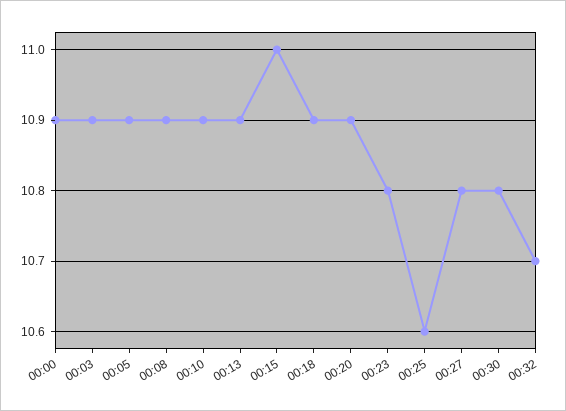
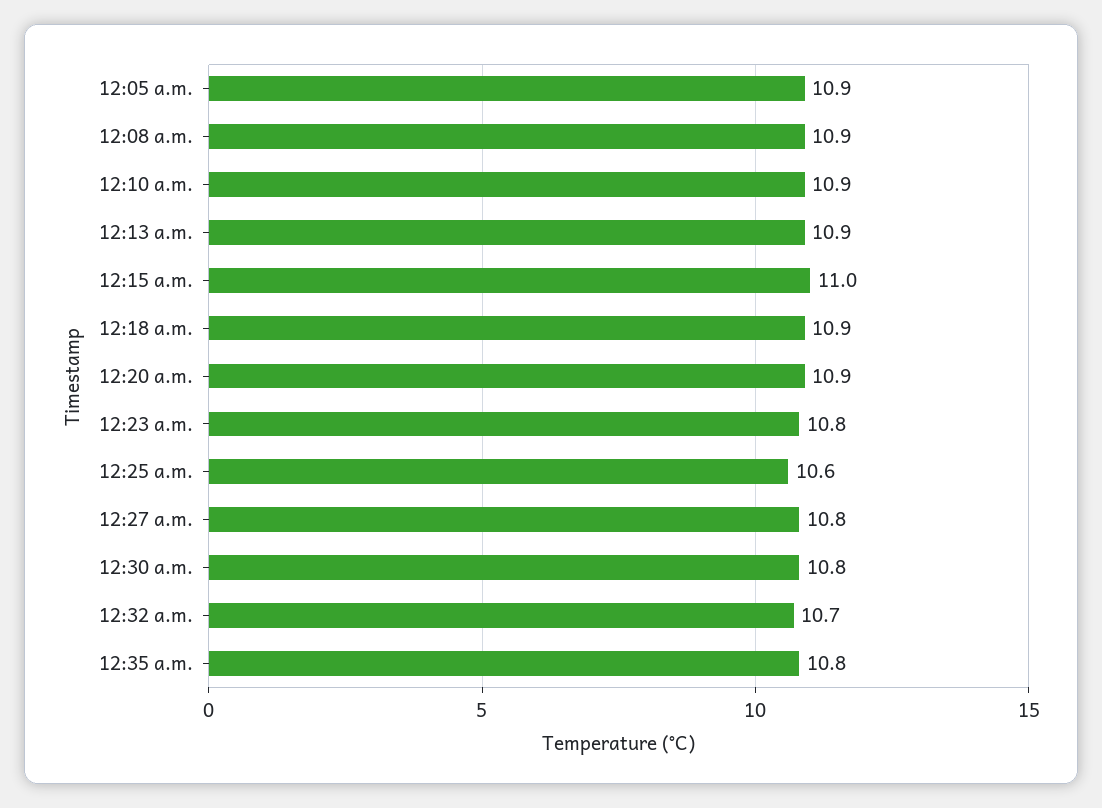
00:00: 10.9 -> none
00:03: 10.9 -> none
12:35 a.m.: none -> 10.8

